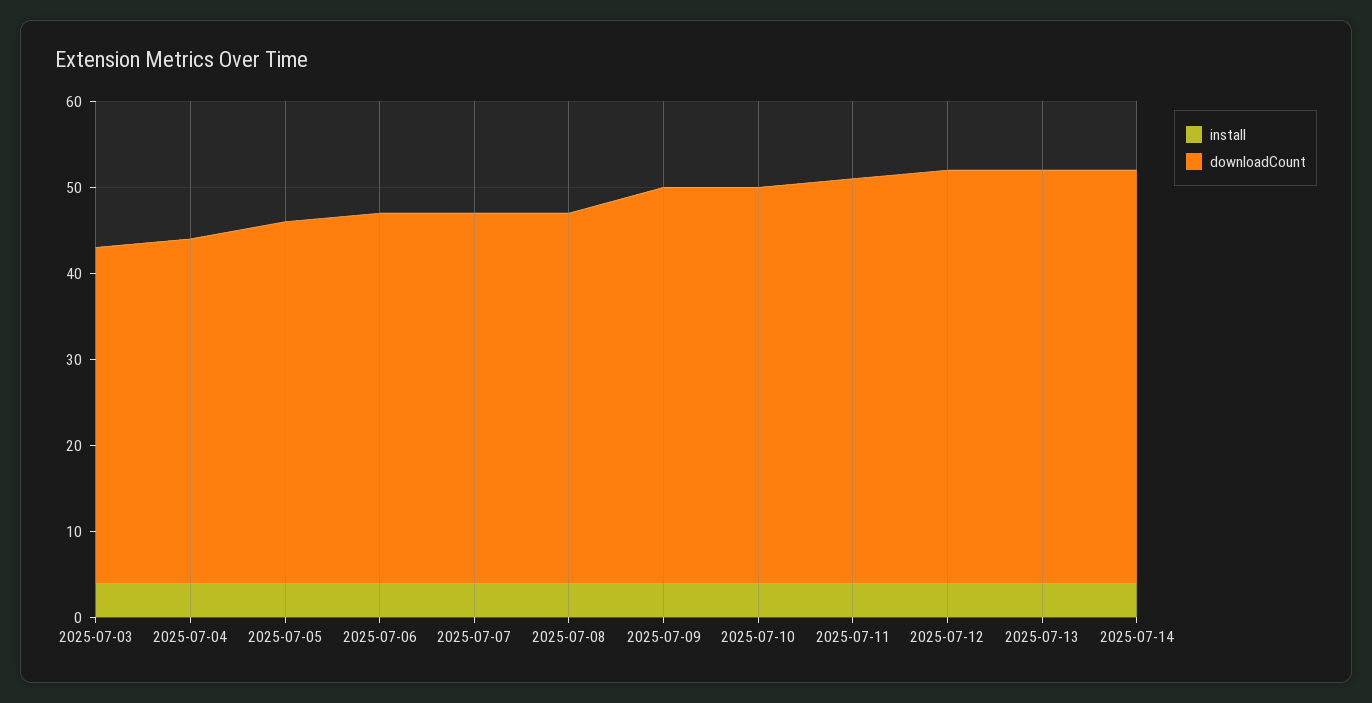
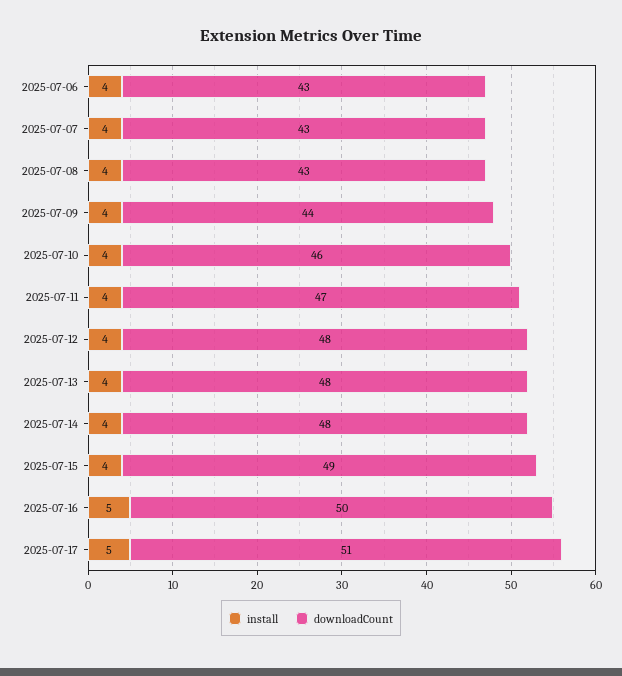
install, 2025-07-03: 4 -> none
downloadCount, 2025-07-03: 39 -> none
install, 2025-07-04: 4 -> none
downloadCount, 2025-07-04: 40 -> none
install, 2025-07-05: 4 -> none
downloadCount, 2025-07-05: 42 -> none
downloadCount, 2025-07-09: 46 -> 44
install, 2025-07-15: none -> 4
downloadCount, 2025-07-15: none -> 49
install, 2025-07-16: none -> 5
downloadCount, 2025-07-16: none -> 50
install, 2025-07-17: none -> 5
downloadCount, 2025-07-17: none -> 51

